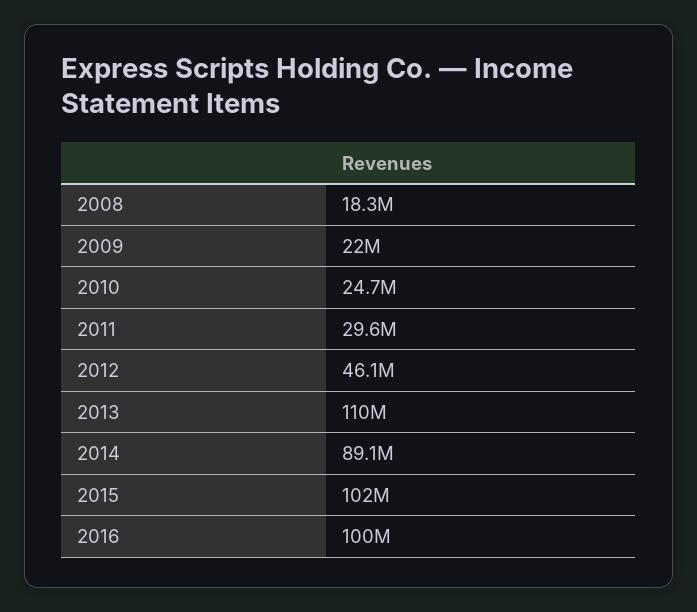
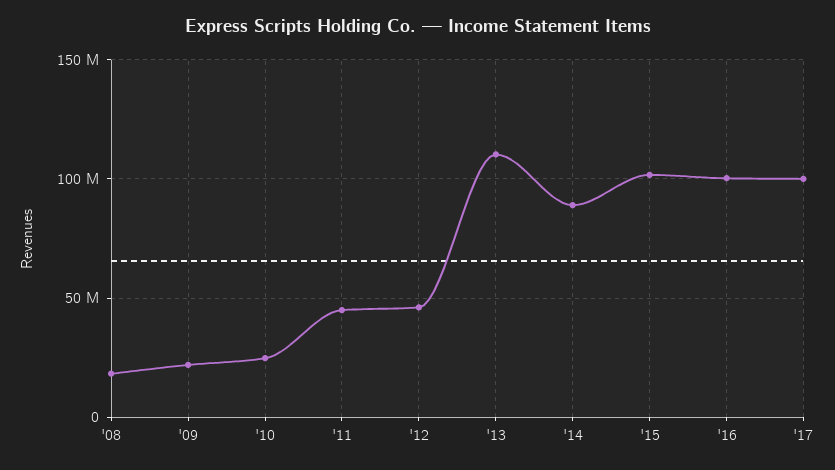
2011: 29600000 -> 45000000
'17: none -> 100000000

